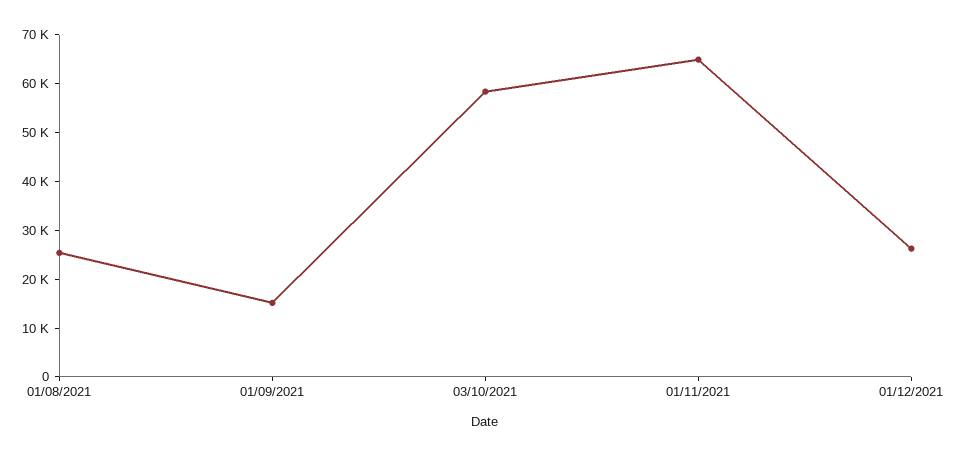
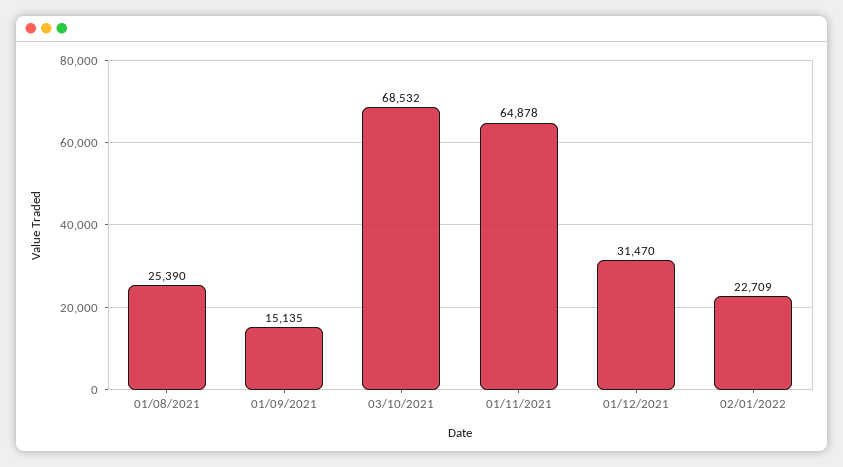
03/10/2021: 58000 -> 68532
01/12/2021: 26000 -> 31470
02/01/2022: none -> 22709

